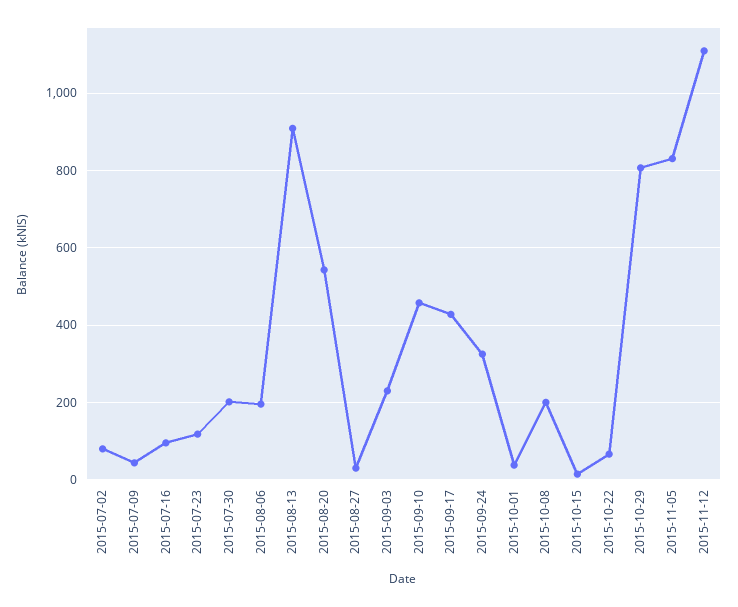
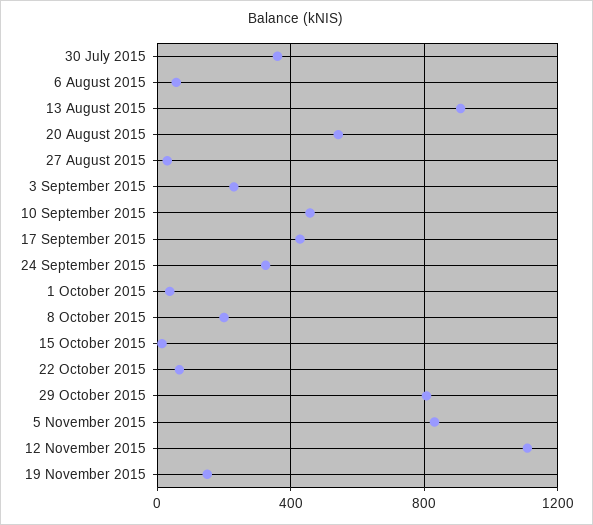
2015-07-02: 80 -> none
2015-07-09: 40 -> none
2015-07-16: 100 -> none
2015-07-23: 120 -> none
2015-07-30: 200 -> 350
2015-08-06: 200 -> 50
19 November 2015: none -> 150

